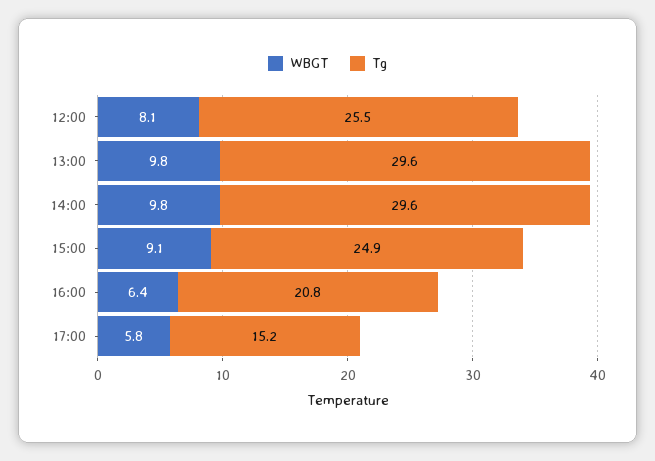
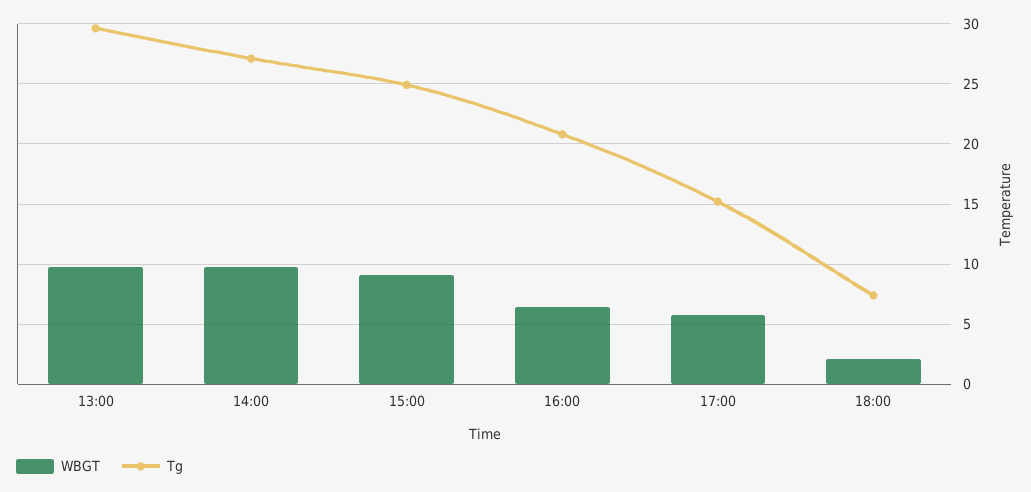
WBGT, 12:00: 8.1 -> none
Tg, 12:00: 25.5 -> none
Tg, 14:00: 29.6 -> 27
WBGT, 18:00: none -> 2
Tg, 18:00: none -> 7.5

